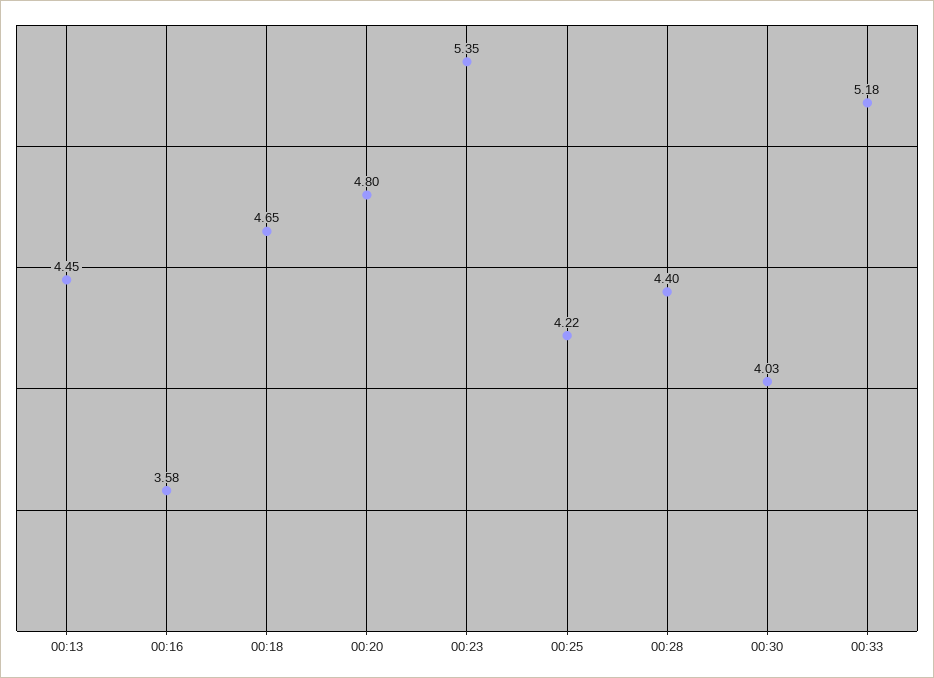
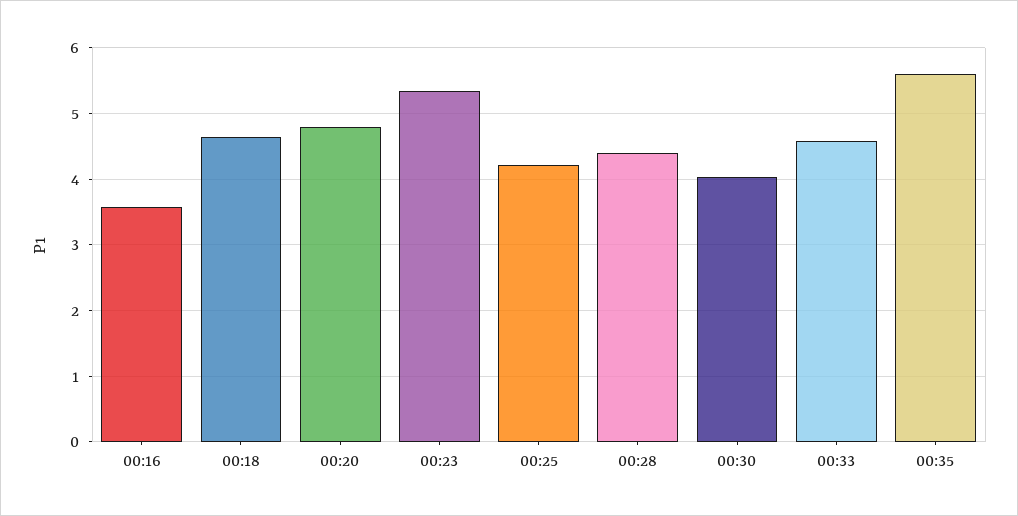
00:13: 4.45 -> none
00:33: 5.18 -> 4.6
00:35: none -> 5.6

